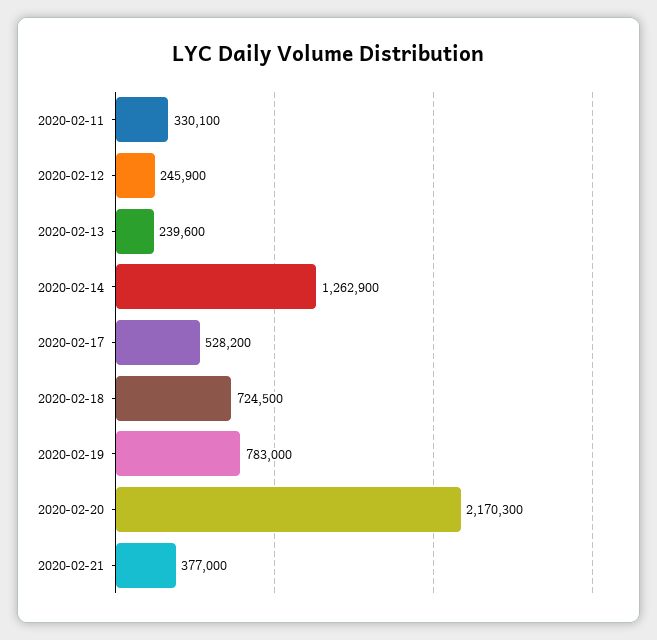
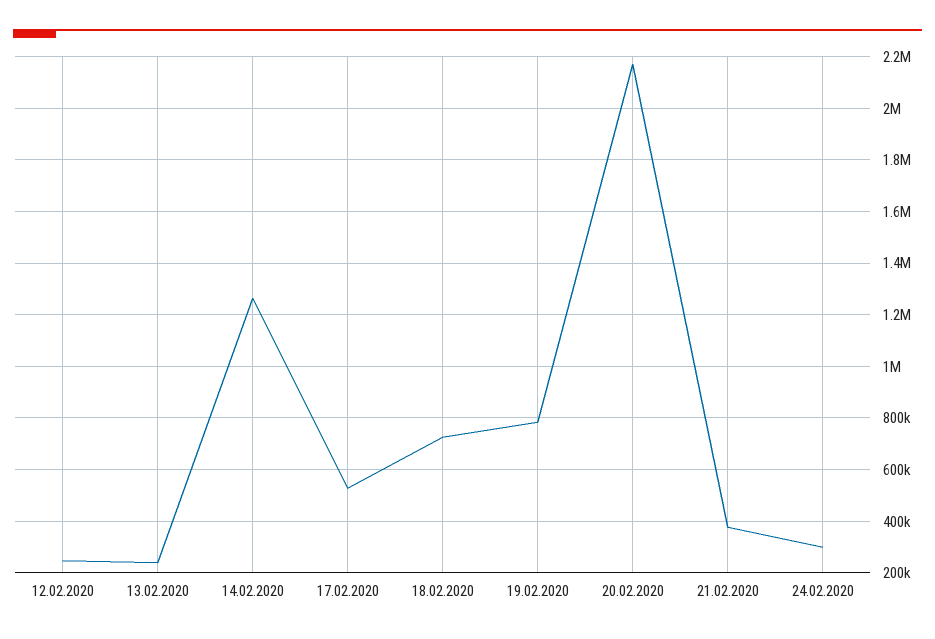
2020-02-11: 330100 -> none
24.02.2020: none -> 300000

